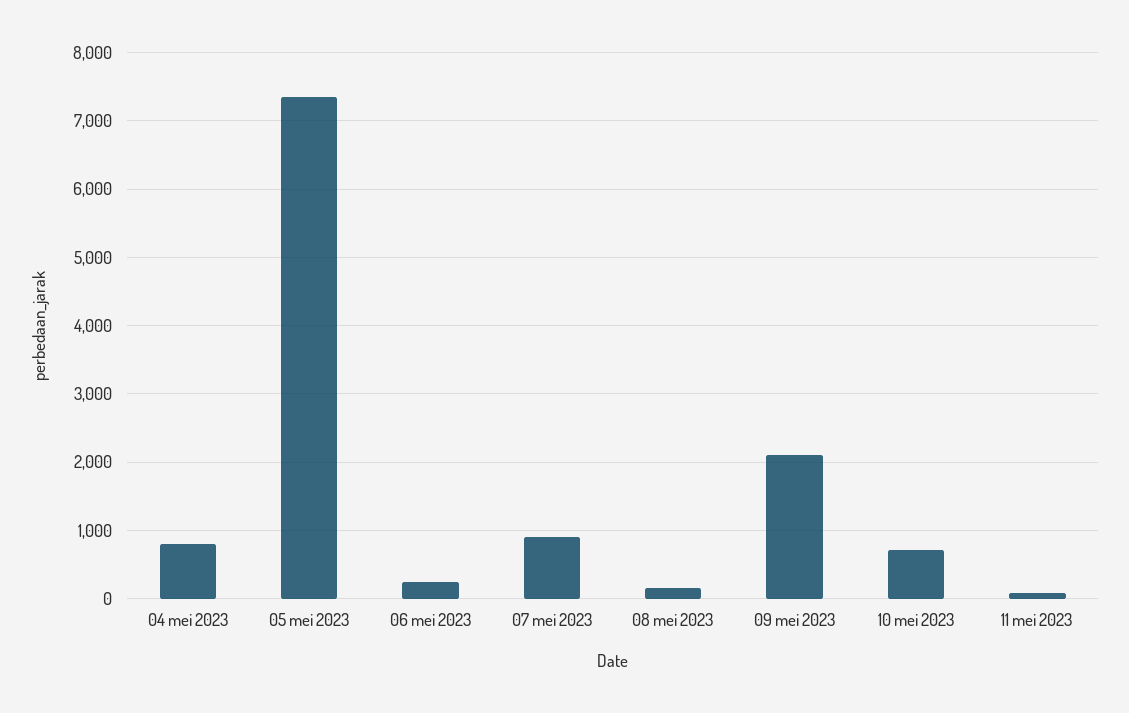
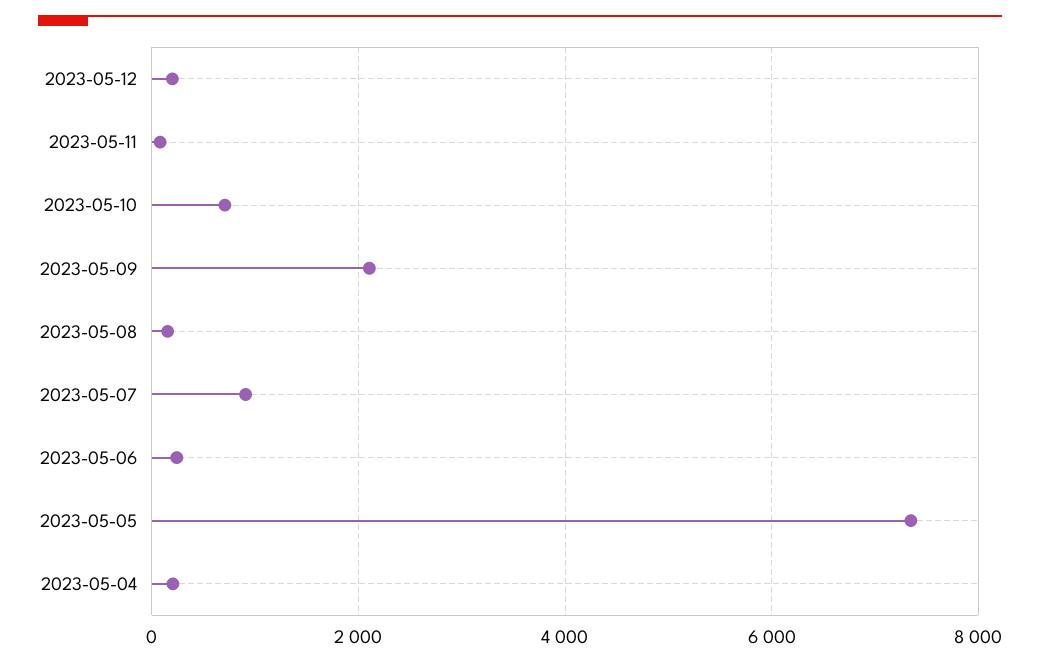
04 mei 2023: 800 -> 200
2023-05-12: none -> 200

